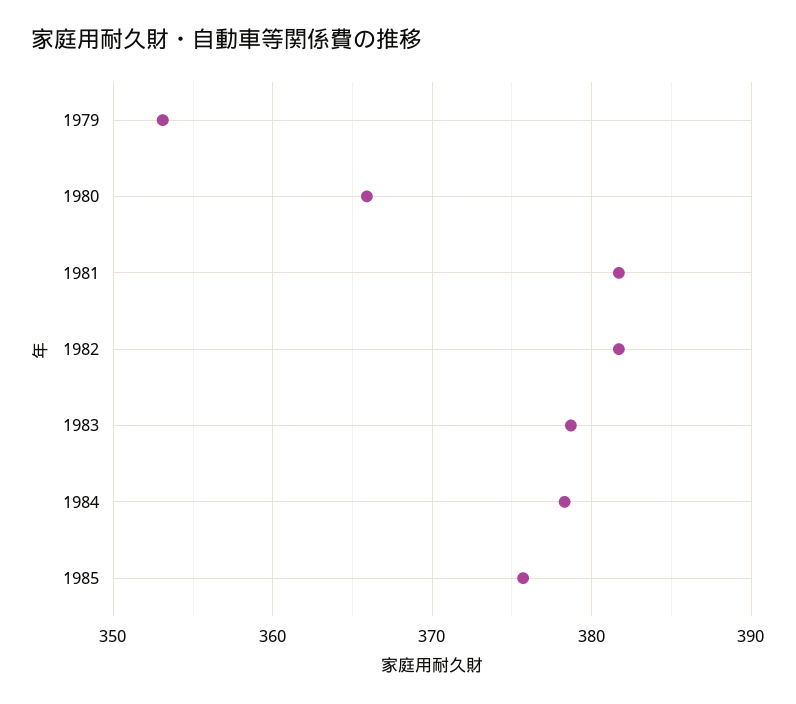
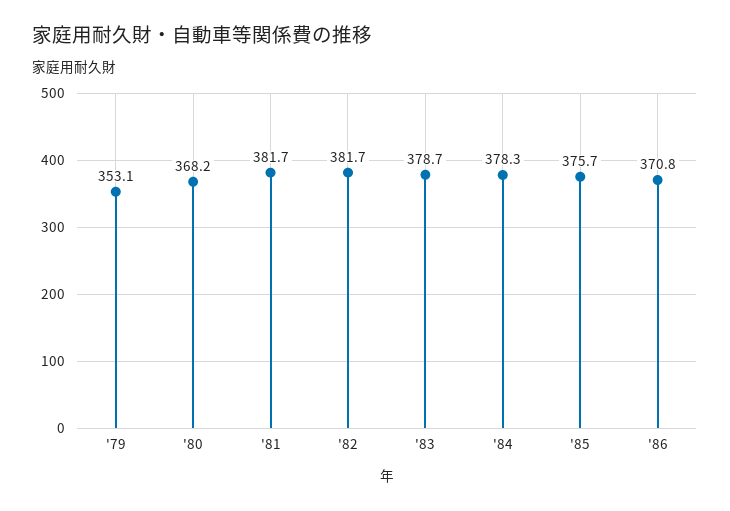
1980: 366 -> 368.2
'86: none -> 370.8

